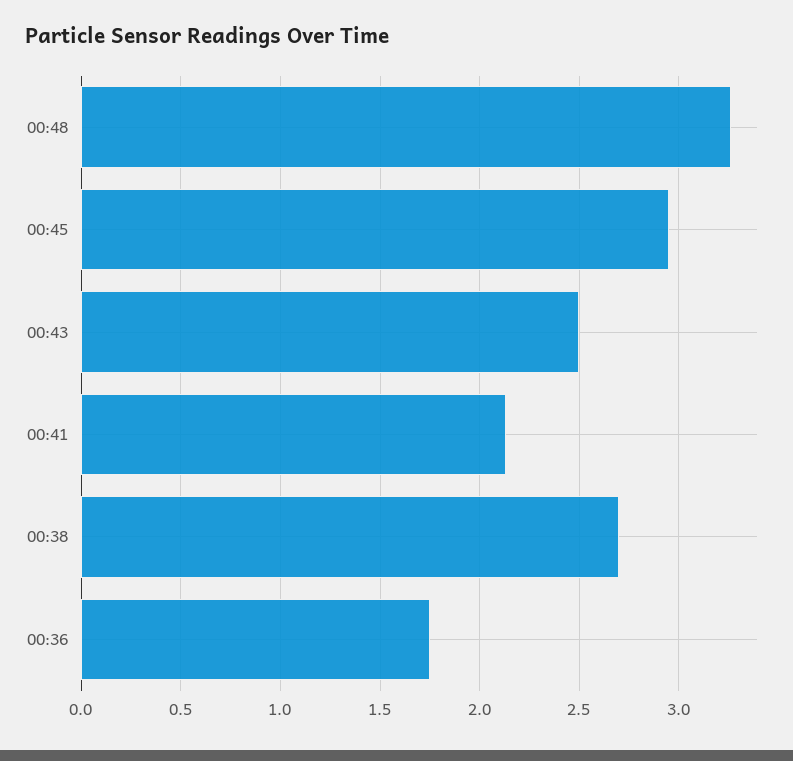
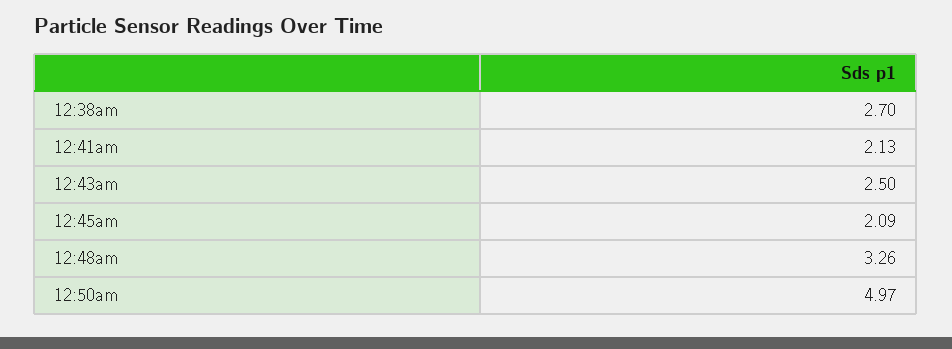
00:45: 2.95 -> 2.09
00:36: 1.75 -> none
12:50am: none -> 4.97

